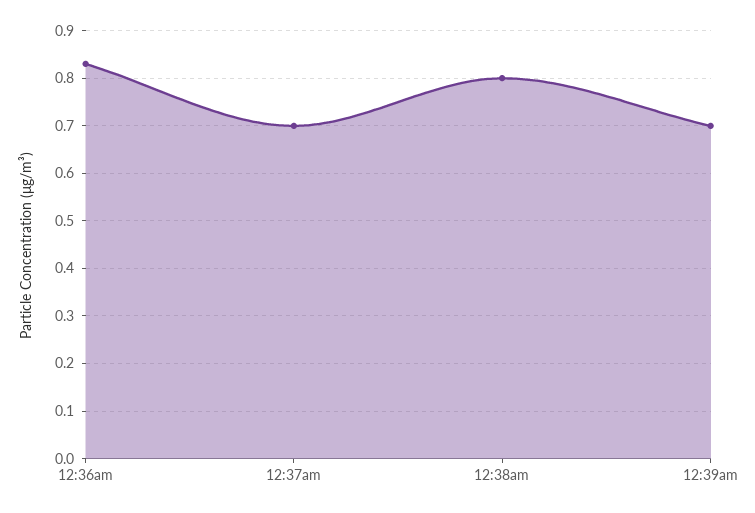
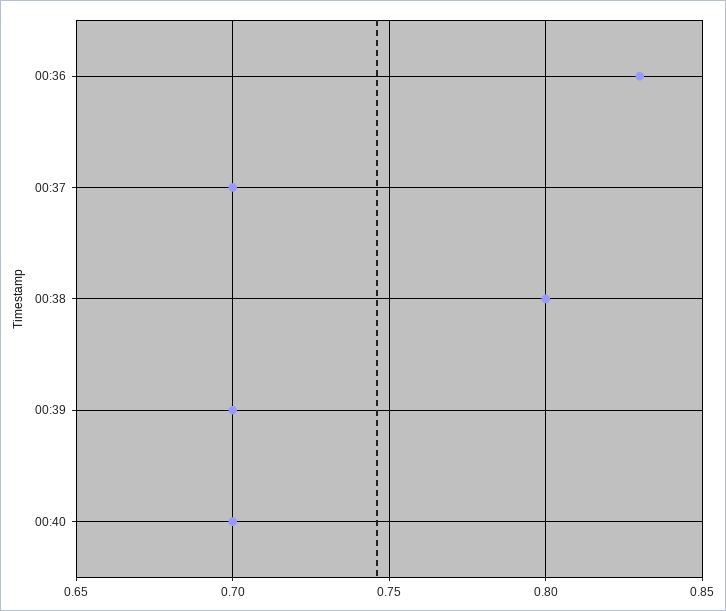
00:40: none -> 0.7

